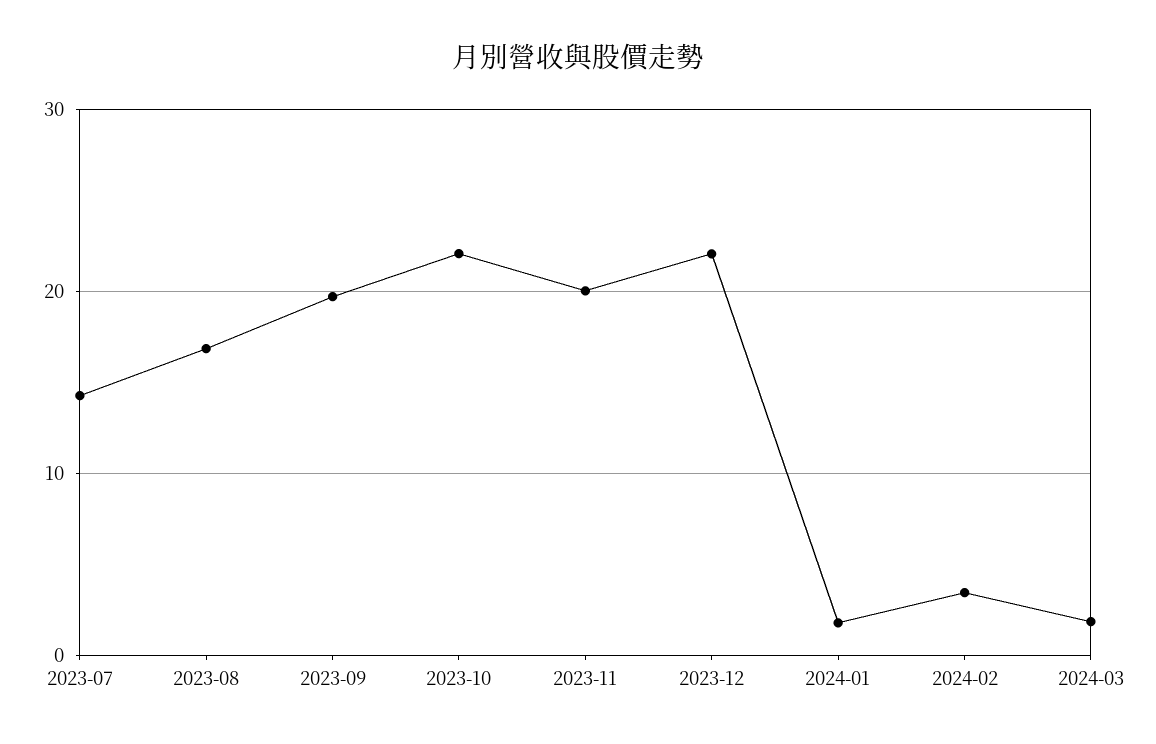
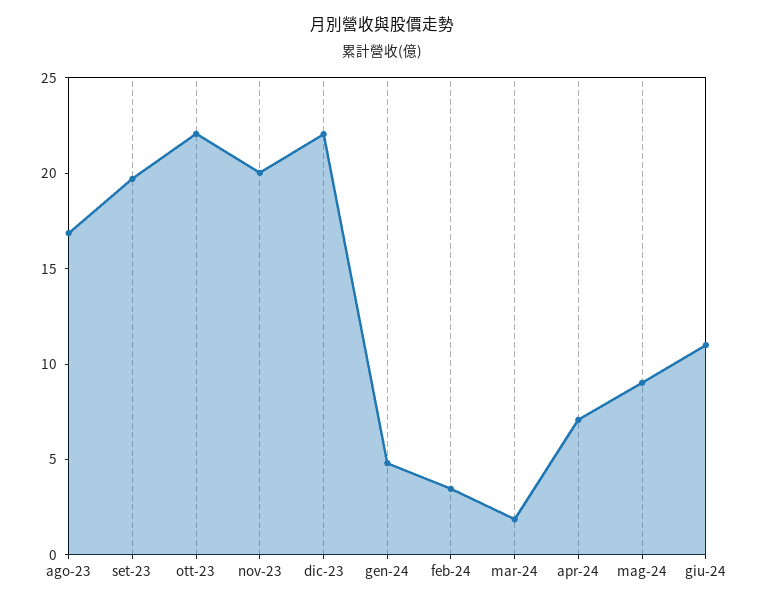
2023-07: 14 -> none
2024-01: 2 -> 5
apr-24: none -> 7
mag-24: none -> 9
giu-24: none -> 11

